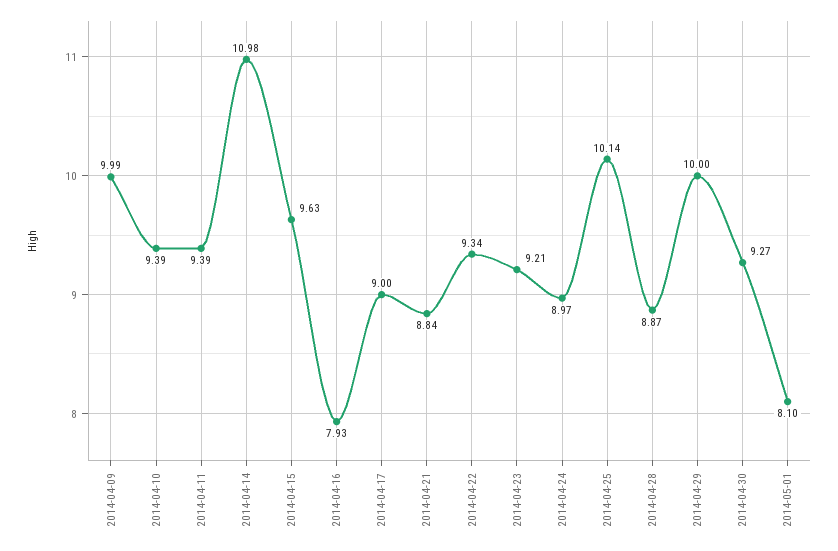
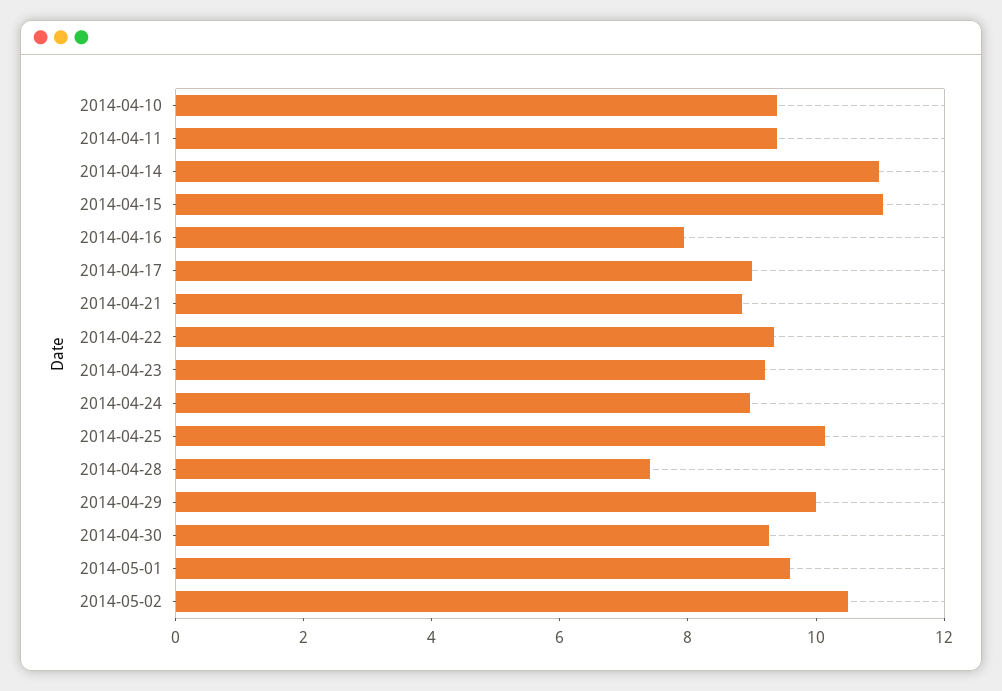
2014-04-09: 9.99 -> none
2014-04-15: 9.63 -> 11
2014-04-28: 8.87 -> 7.5
2014-05-01: 8.1 -> 9.5
2014-05-02: none -> 10.5

